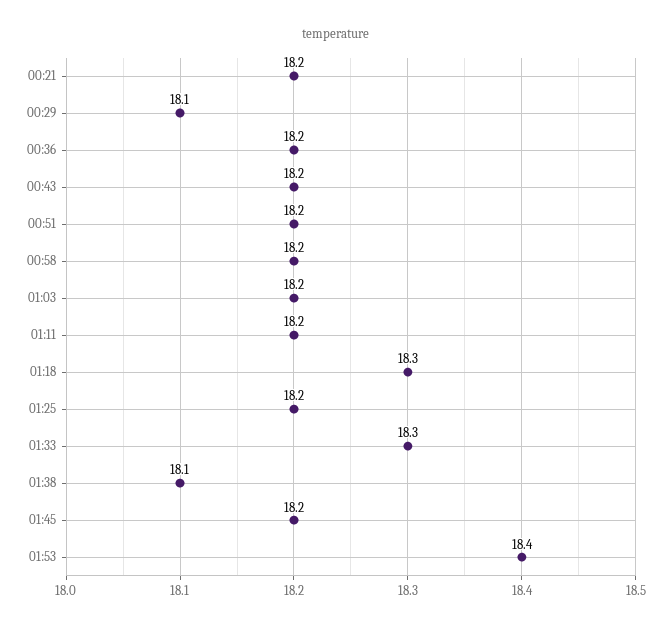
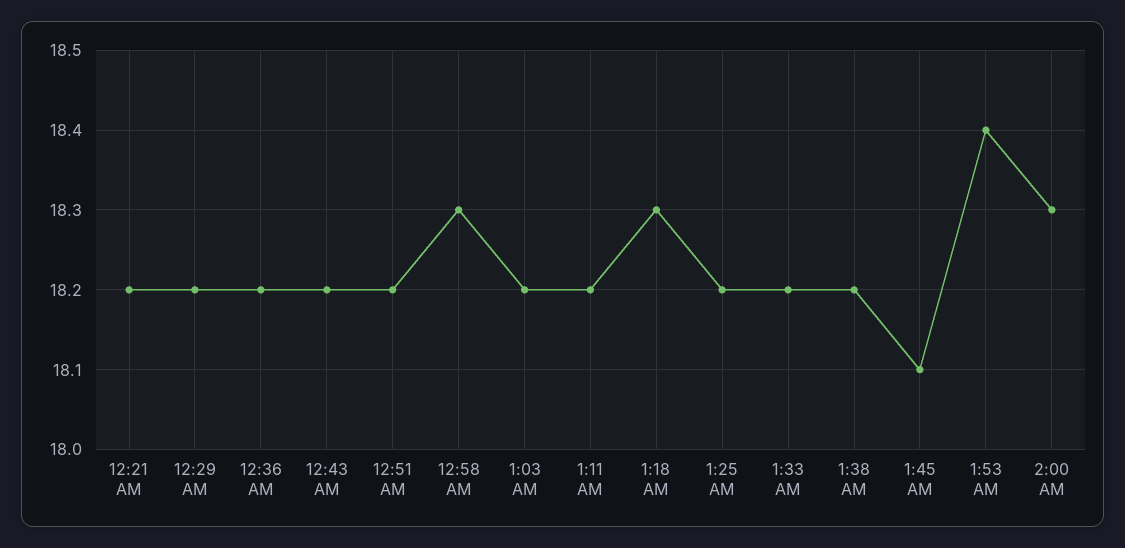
00:29: 18.1 -> 18.2
00:58: 18.2 -> 18.3
01:33: 18.3 -> 18.2
01:38: 18.1 -> 18.2
01:45: 18.2 -> 18.1
2:00 AM: none -> 18.3

